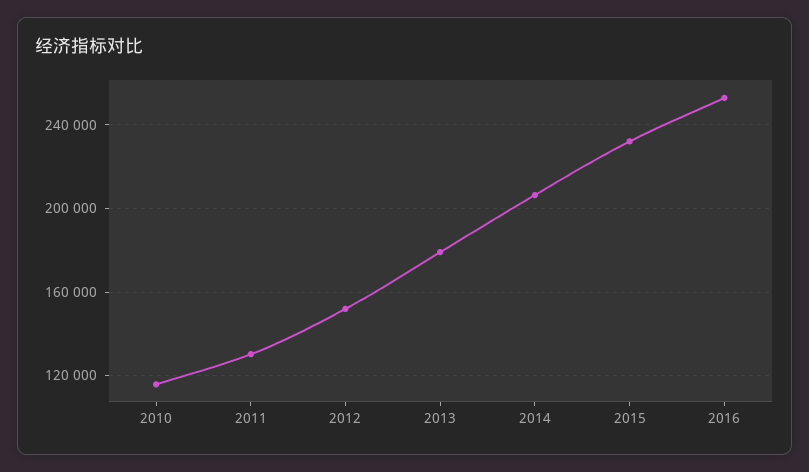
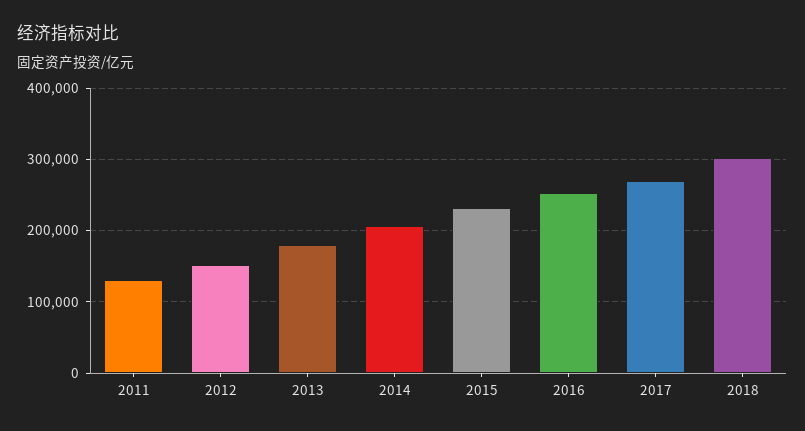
2010: 115000 -> none
2017: none -> 270000
2018: none -> 300000

